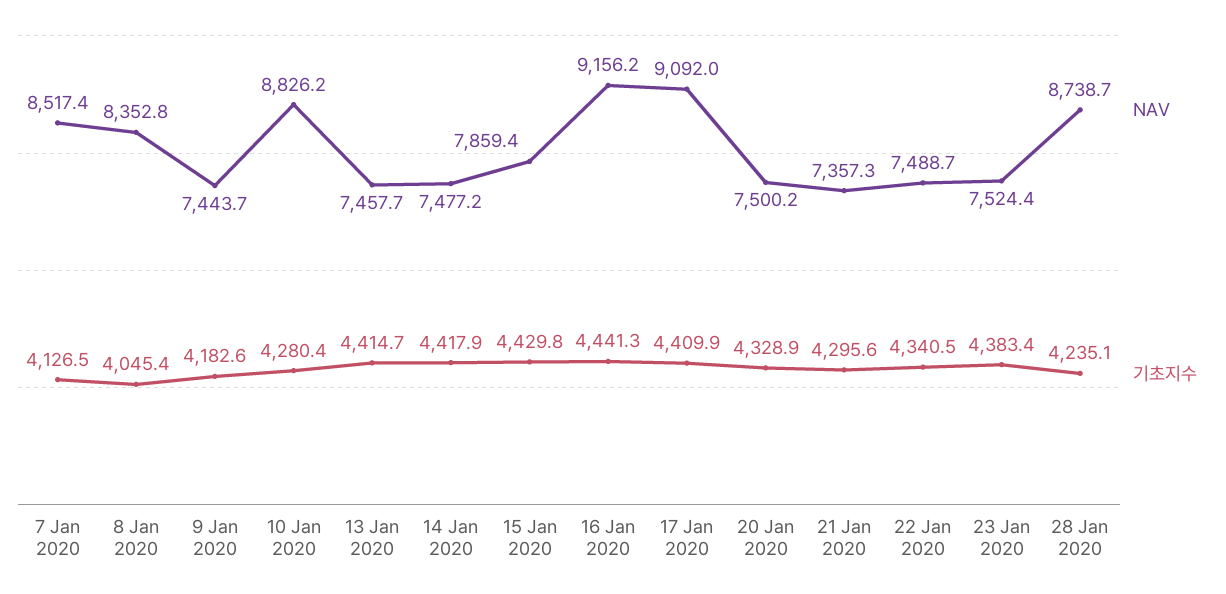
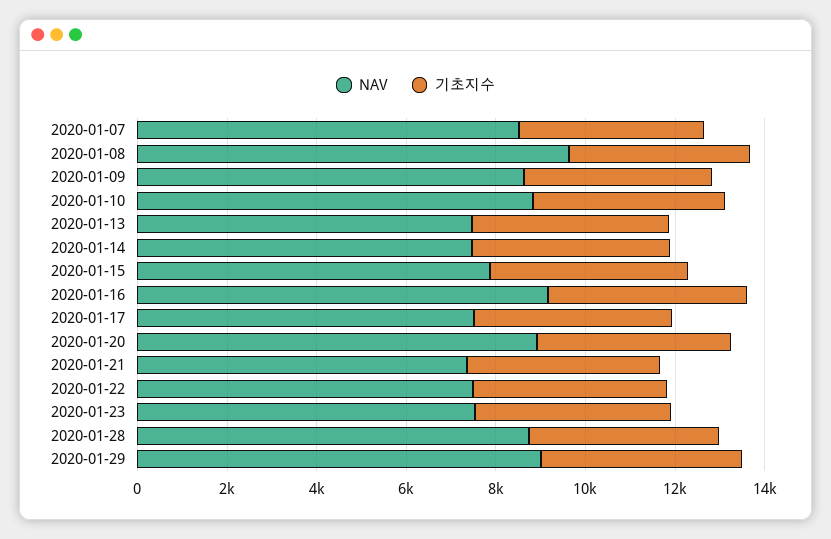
NAV, 8 Jan 2020: 8352.8 -> 9500
NAV, 9 Jan 2020: 7443.7 -> 8500
NAV, 17 Jan 2020: 9092 -> 7500
NAV, 20 Jan 2020: 7500.2 -> 9000
NAV, 2020-01-29: none -> 9000
기초지수, 2020-01-29: none -> 4500

